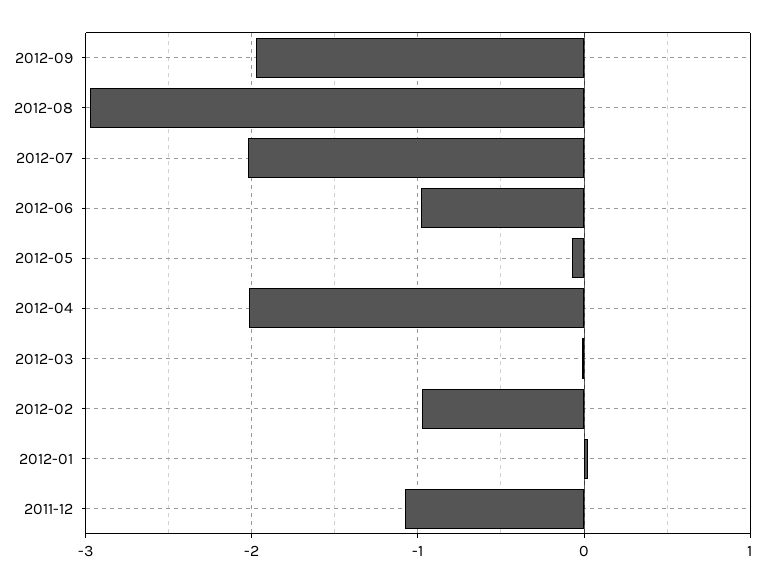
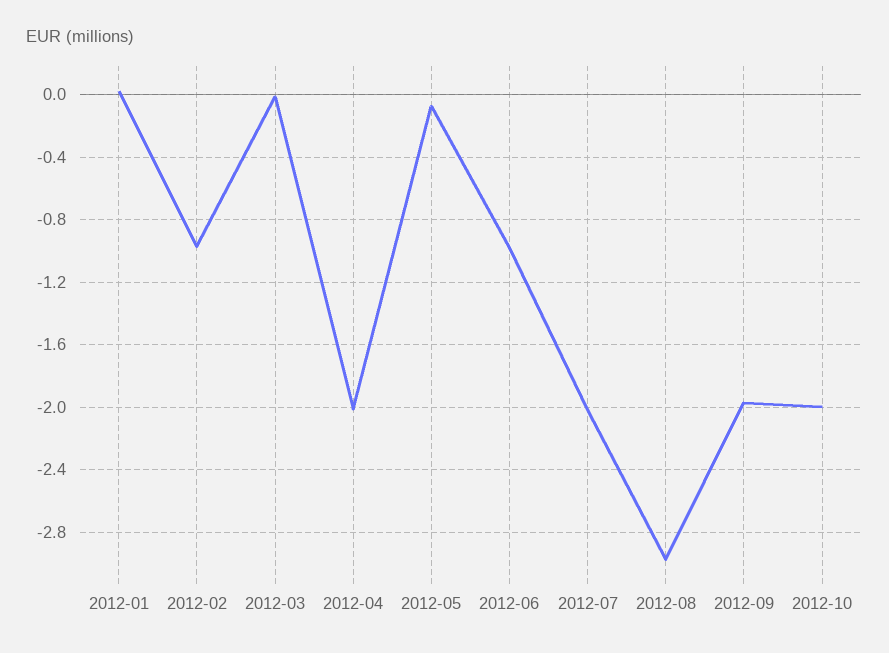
2011-12: -1.1 -> none
2012-10: none -> -2

